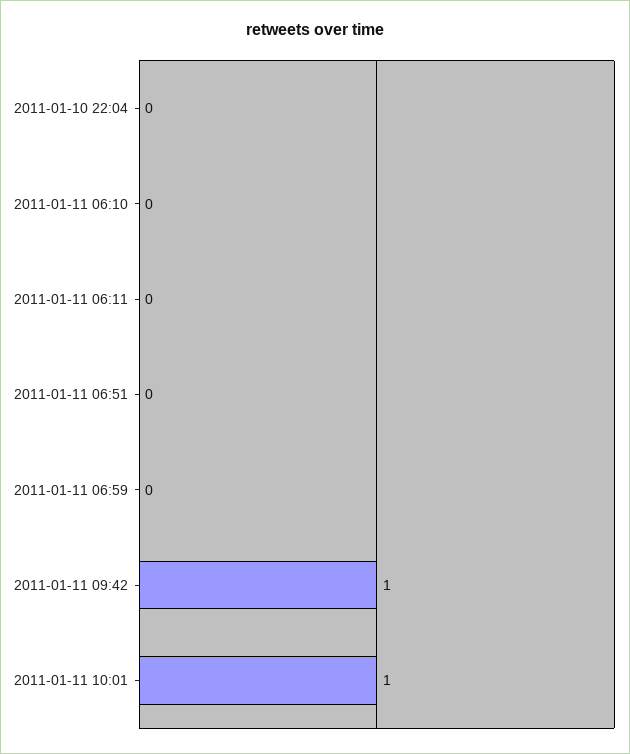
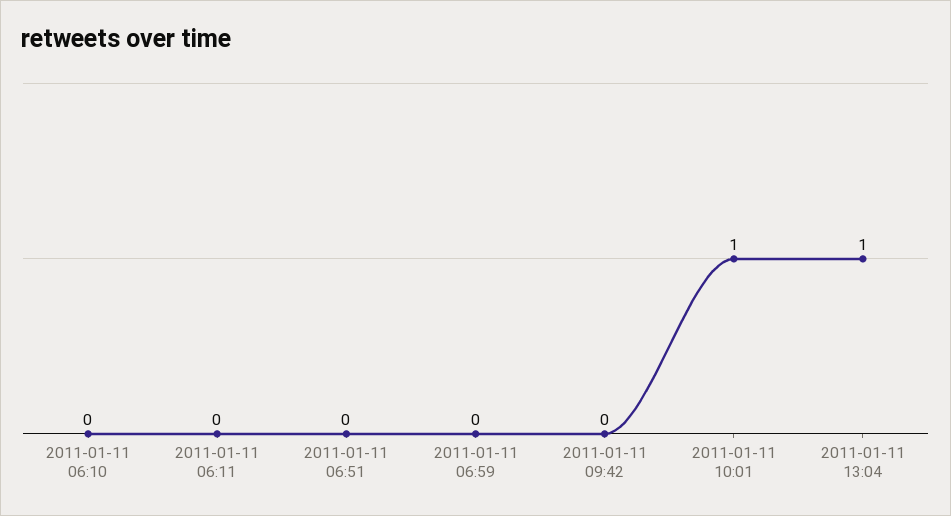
2011-01-10 22:04: 0 -> none
2011-01-11 09:42: 1 -> 0
2011-01-11 13:04: none -> 1

